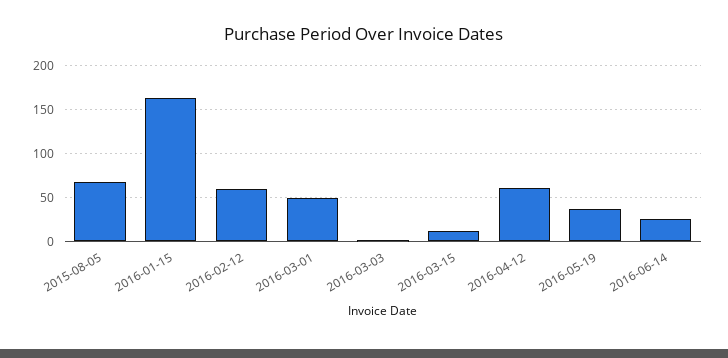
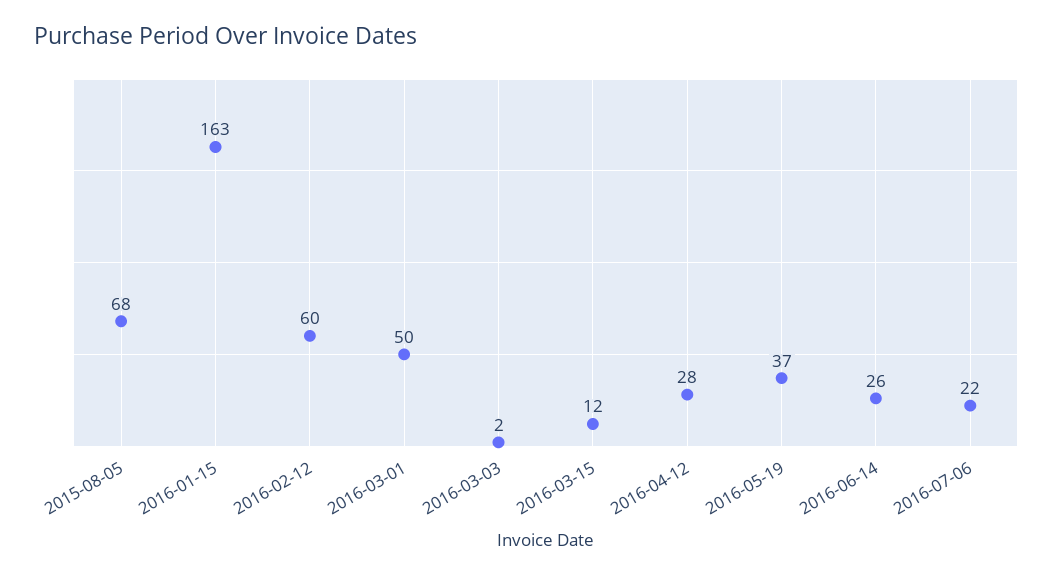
2016-04-12: 60 -> 28
2016-07-06: none -> 22

